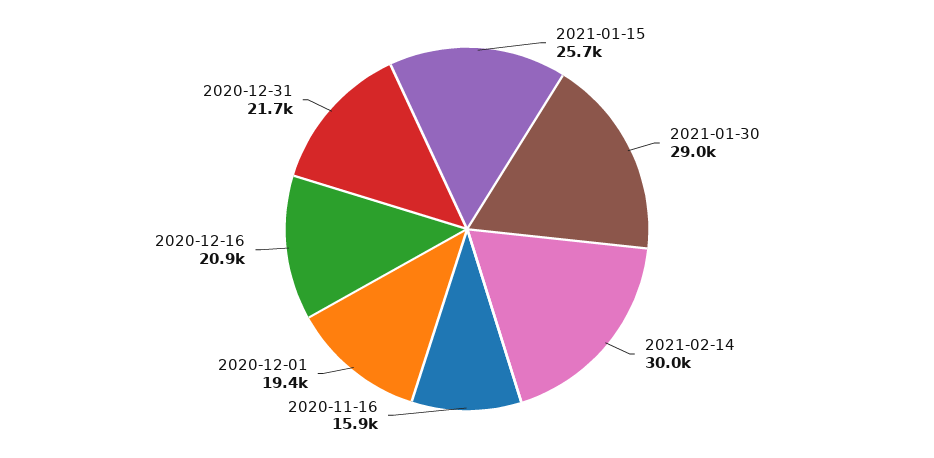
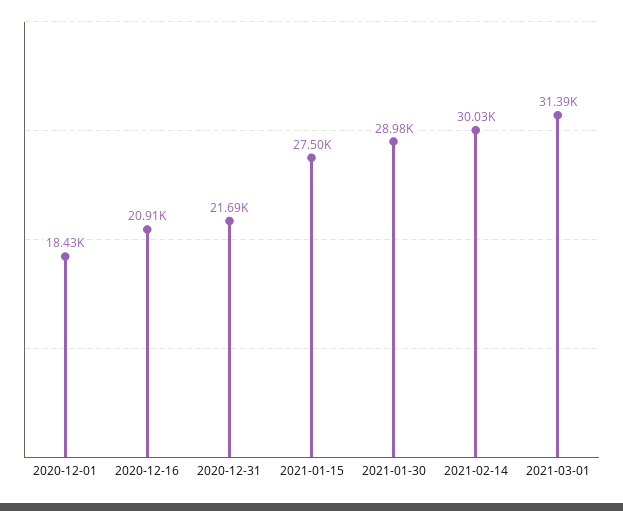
2021-01-15: 25700 -> 27500
2020-11-16: 15900 -> none
2020-12-01: 19400 -> 18430
2021-03-01: none -> 31390

